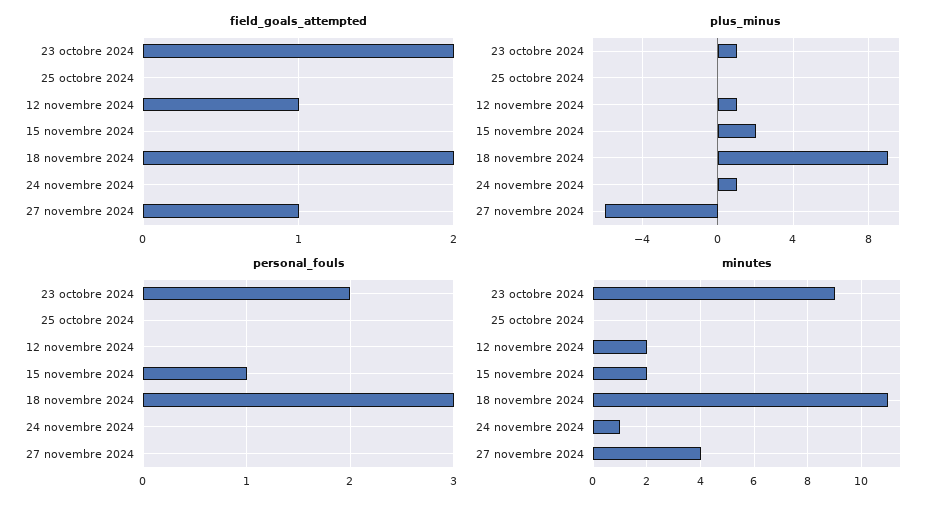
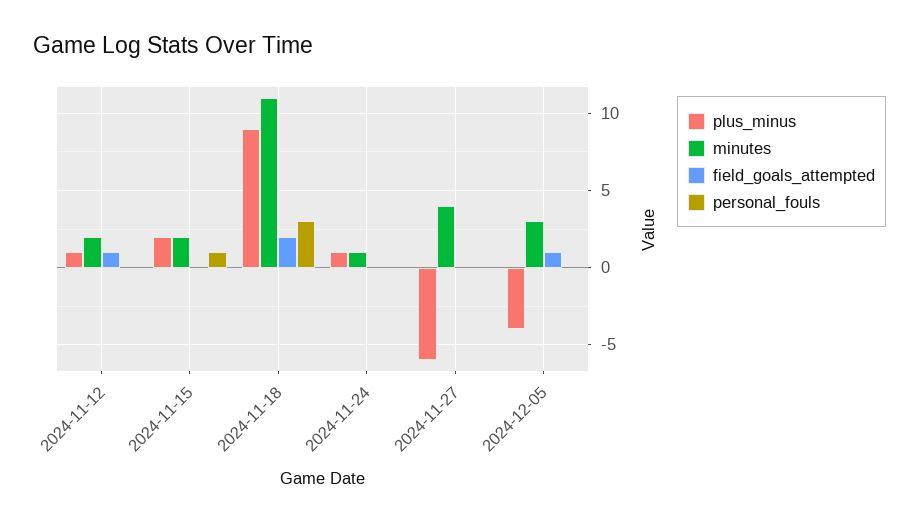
field_goals_attempted, 23 octobre 2024: 2 -> none
field_goals_attempted, 25 octobre 2024: 0 -> none
field_goals_attempted, 27 novembre 2024: 1 -> 0
plus_minus, 23 octobre 2024: 1 -> none
plus_minus, 25 octobre 2024: 0 -> none
personal_fouls, 23 octobre 2024: 2 -> none
personal_fouls, 25 octobre 2024: 0 -> none
minutes, 23 octobre 2024: 9 -> none
minutes, 25 octobre 2024: 0 -> none
plus_minus, 2024-12-05: none -> -4
minutes, 2024-12-05: none -> 3
field_goals_attempted, 2024-12-05: none -> 1
personal_fouls, 2024-12-05: none -> 0

